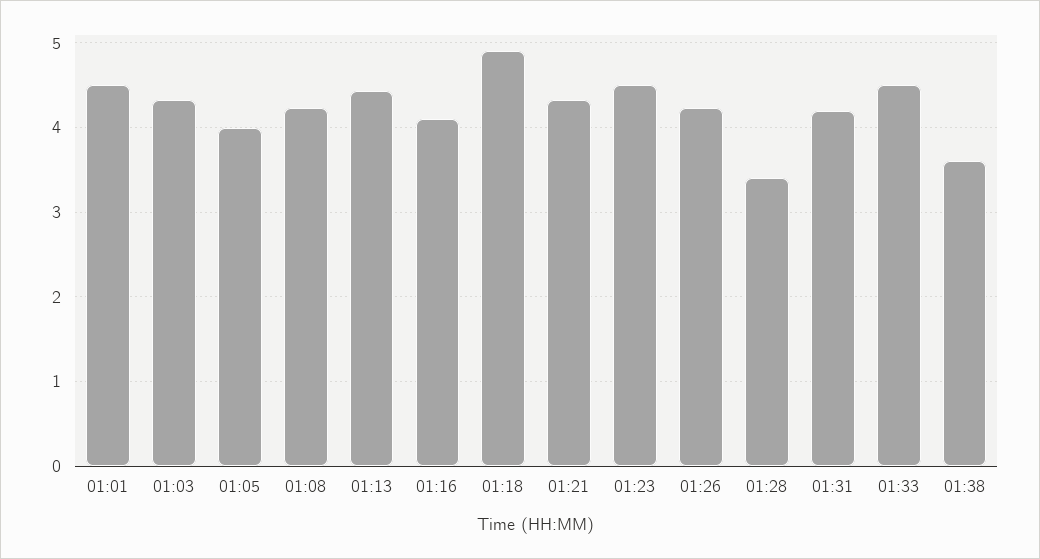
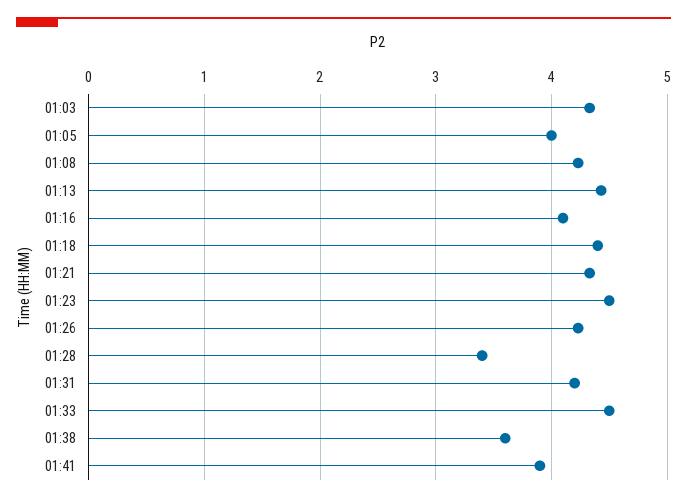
01:01: 4.5 -> none
01:18: 4.9 -> 4.4
01:41: none -> 3.9

